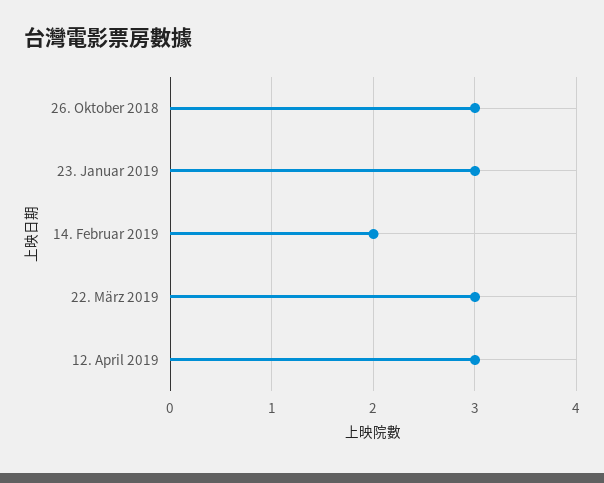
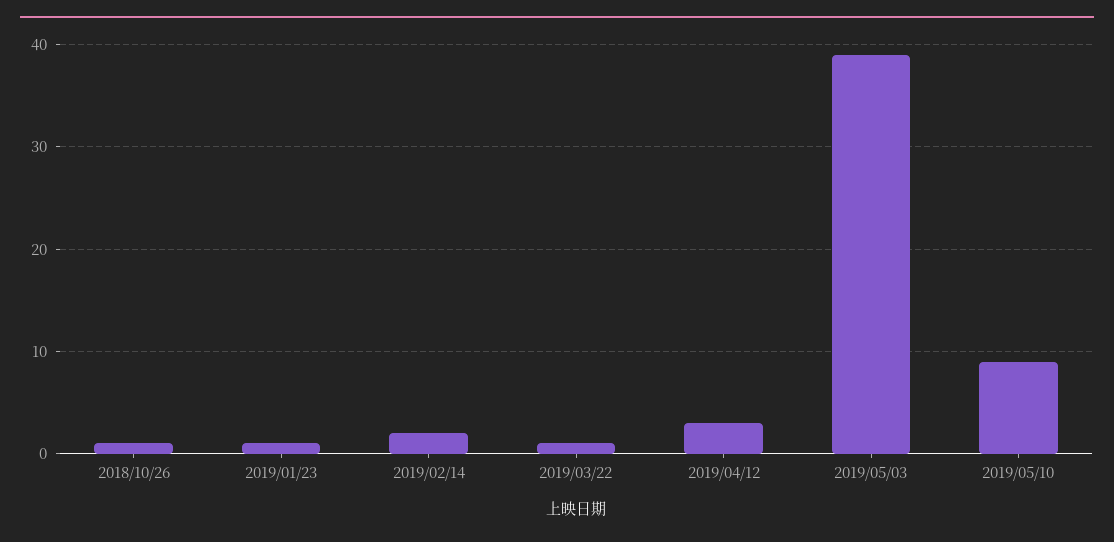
26. Oktober 2018: 3 -> 1
23. Januar 2019: 3 -> 1
22. März 2019: 3 -> 1
2019/05/03: none -> 39
2019/05/10: none -> 9

